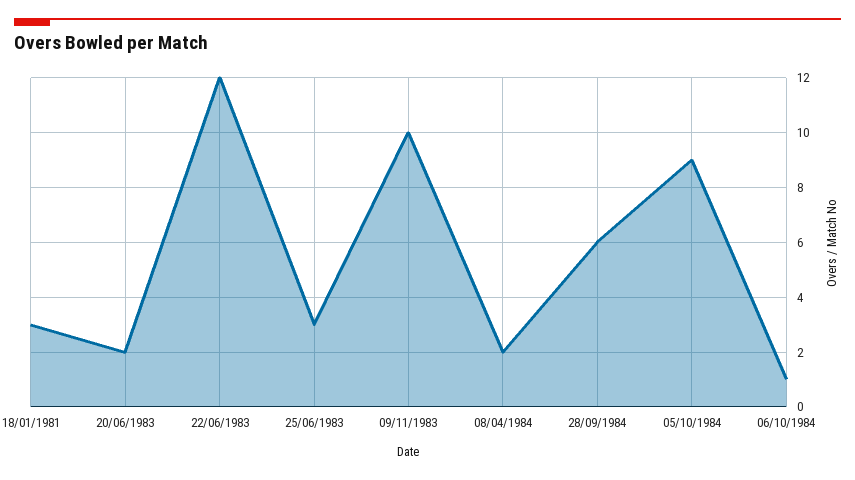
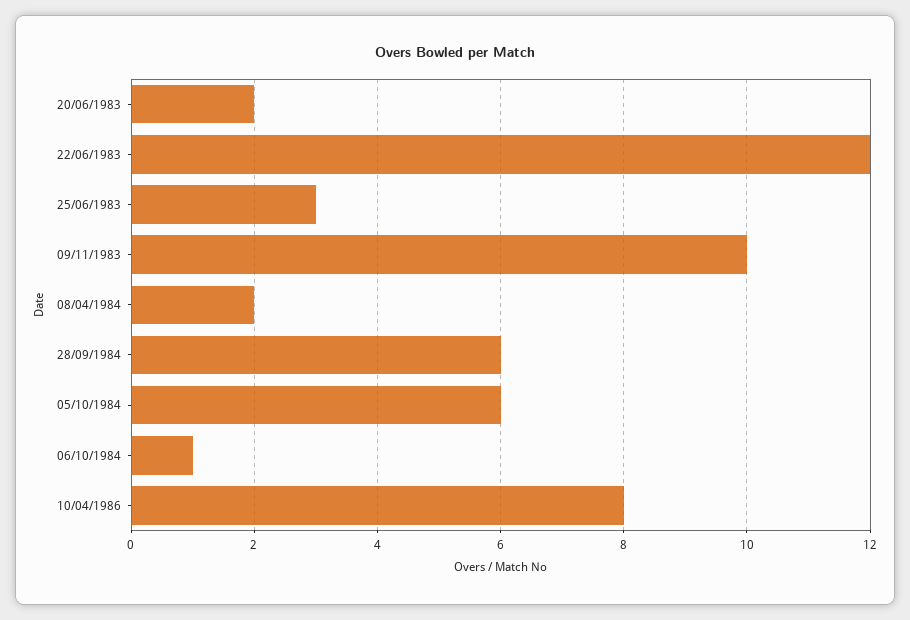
18/01/1981: 3 -> none
05/10/1984: 9 -> 6
10/04/1986: none -> 8

